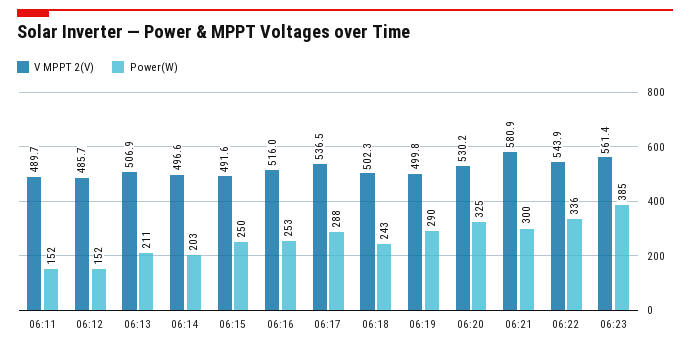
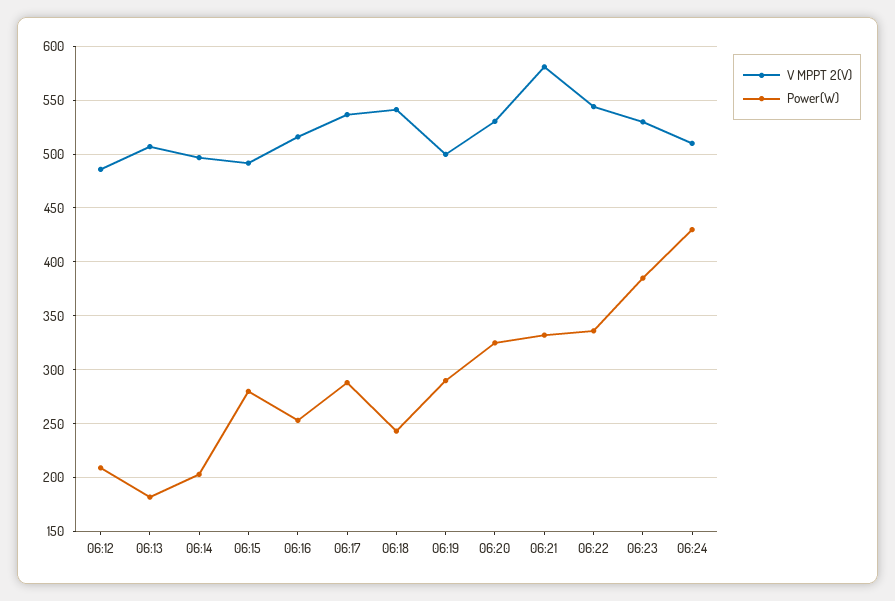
V MPPT 2(V), 06:11: 489.7 -> none
Power(W), 06:11: 152 -> none
Power(W), 06:12: 152 -> 210
Power(W), 06:13: 211 -> 180
Power(W), 06:15: 250 -> 280
V MPPT 2(V), 06:18: 502.3 -> 540
Power(W), 06:21: 300 -> 330
V MPPT 2(V), 06:23: 561.4 -> 530
V MPPT 2(V), 06:24: none -> 510
Power(W), 06:24: none -> 430

